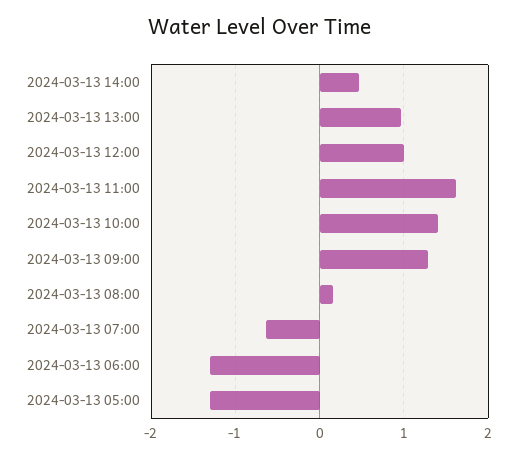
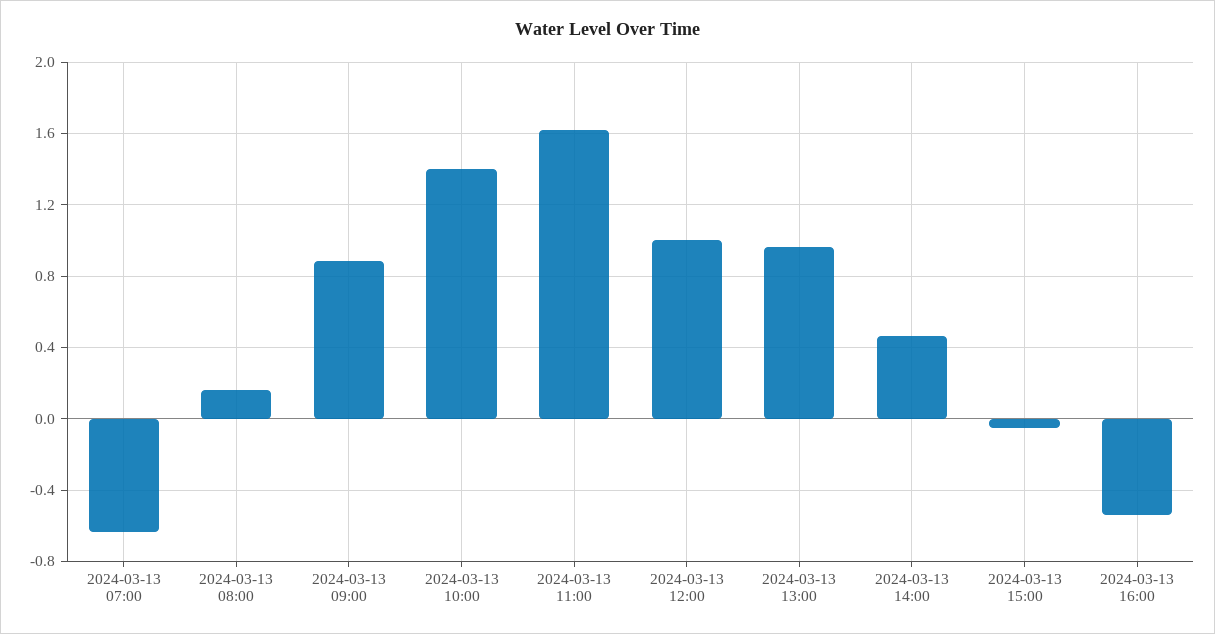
2024-03-13 09:00: 1.3 -> 0.9
2024-03-13 06:00: -1.3 -> none
2024-03-13 05:00: -1.3 -> none
2024-03-13 15:00: none -> -0.05
2024-03-13 16:00: none -> -0.55

